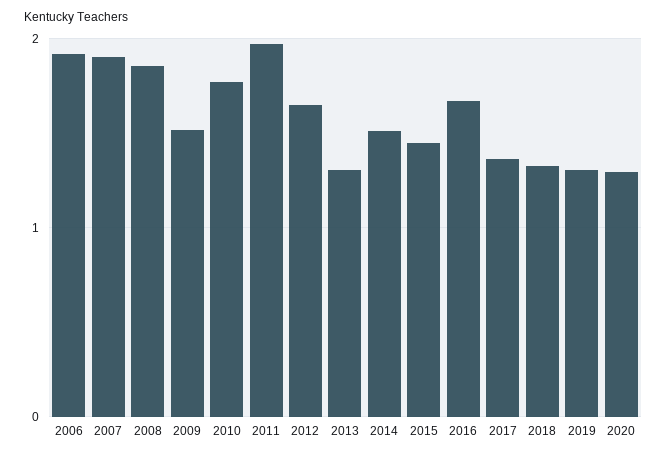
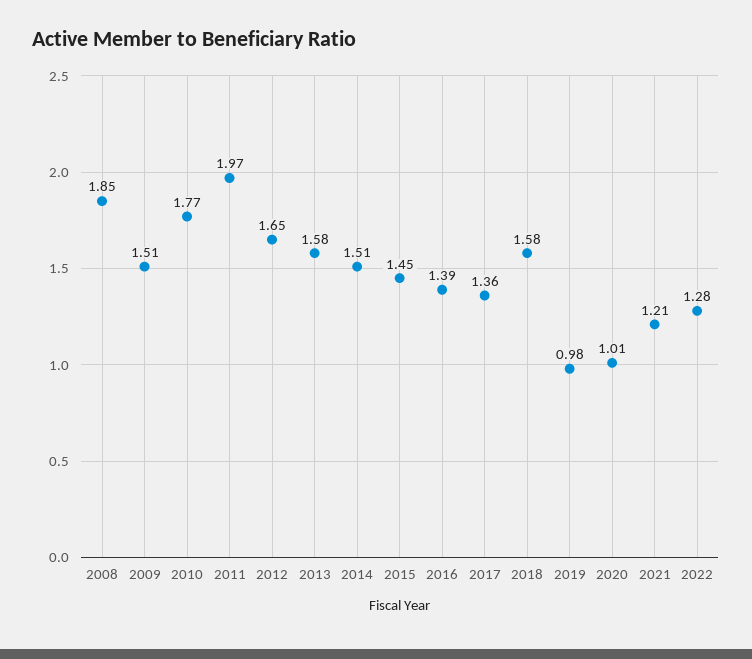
2006: 1.9 -> none
2007: 1.9 -> none
2013: 1.3 -> 1.58
2016: 1.7 -> 1.39
2018: 1.3 -> 1.58
2019: 1.3 -> 0.98
2020: 1.3 -> 1.01
2021: none -> 1.21
2022: none -> 1.28

